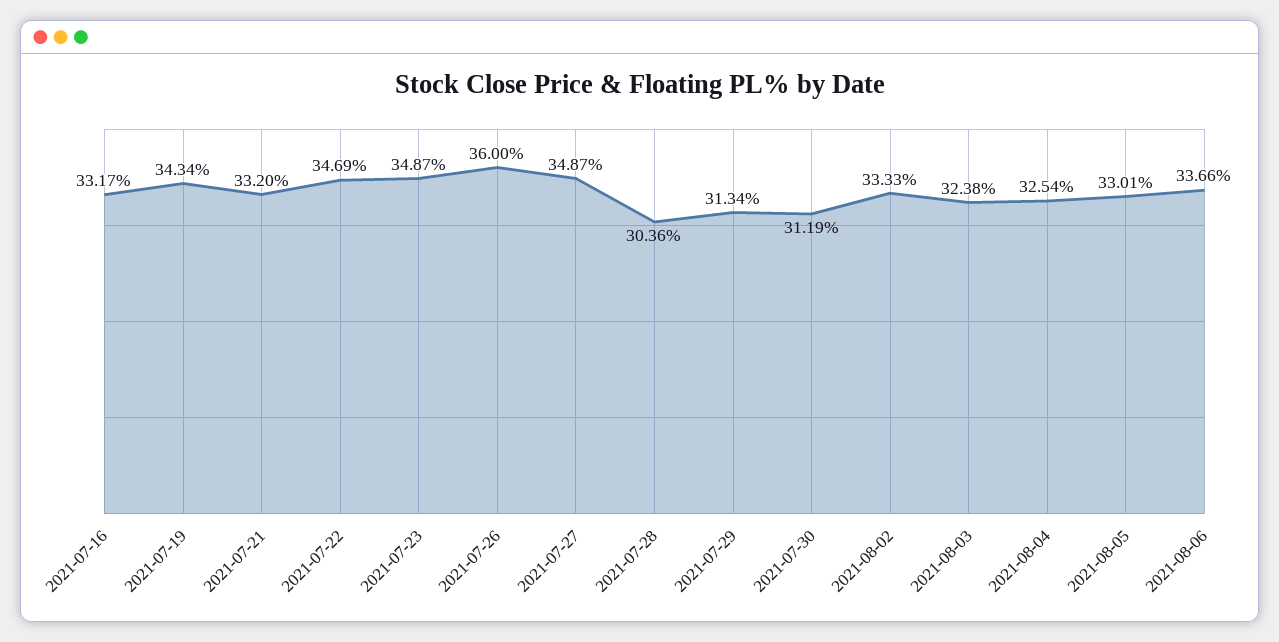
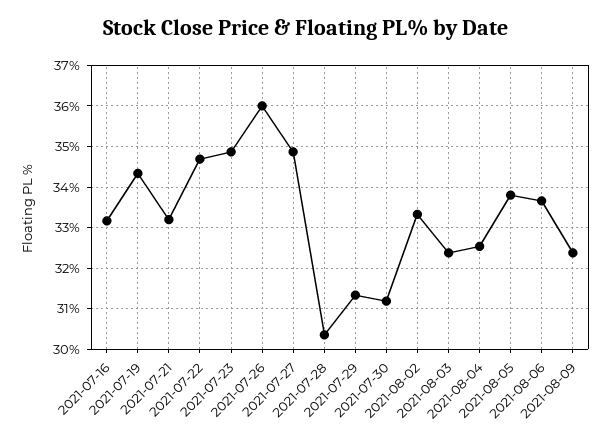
2021-08-05: 33.01 -> 33.8
2021-08-09: none -> 32.4

